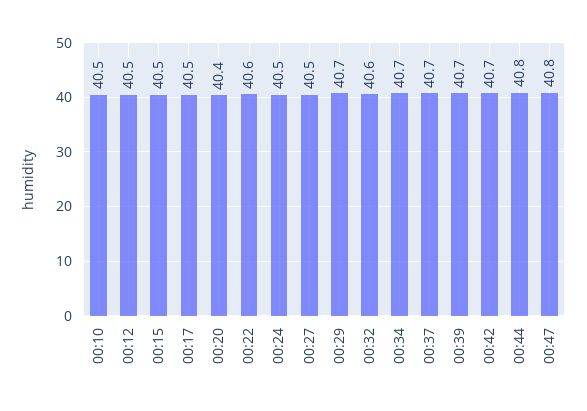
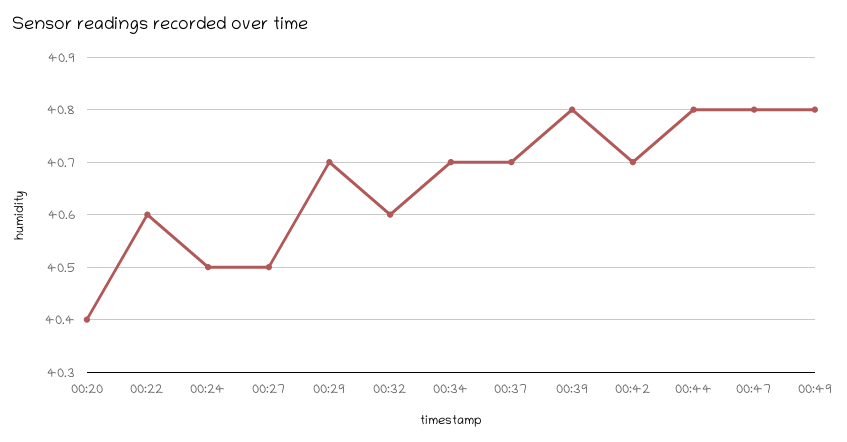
00:10: 40.5 -> none
00:12: 40.5 -> none
00:15: 40.5 -> none
00:17: 40.5 -> none
00:39: 40.7 -> 40.8
00:49: none -> 40.8

